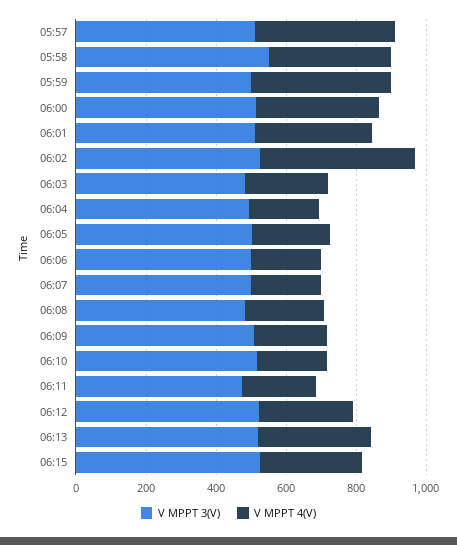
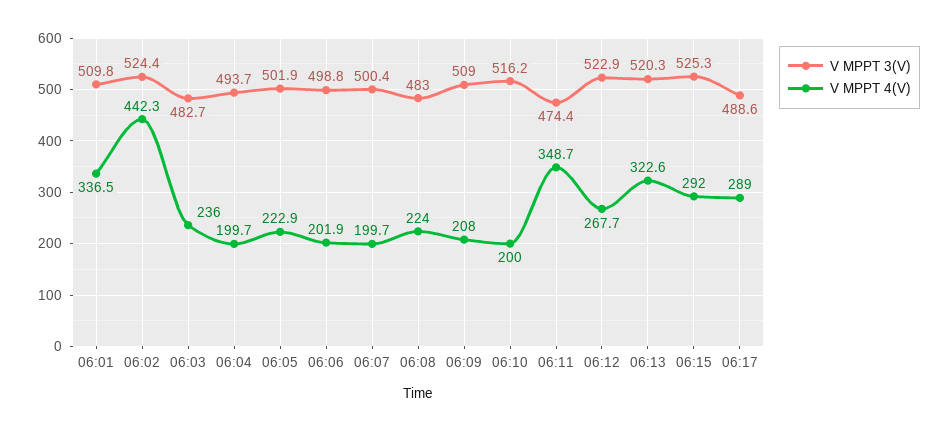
V MPPT 3(V), 05:57: 500 -> none
V MPPT 4(V), 05:57: 400 -> none
V MPPT 3(V), 05:58: 550 -> none
V MPPT 4(V), 05:58: 350 -> none
V MPPT 3(V), 05:59: 500 -> none
V MPPT 4(V), 05:59: 400 -> none
V MPPT 3(V), 06:00: 500 -> none
V MPPT 4(V), 06:00: 350 -> none
V MPPT 4(V), 06:11: 200 -> 348.7
V MPPT 3(V), 06:17: none -> 488.6
V MPPT 4(V), 06:17: none -> 289

